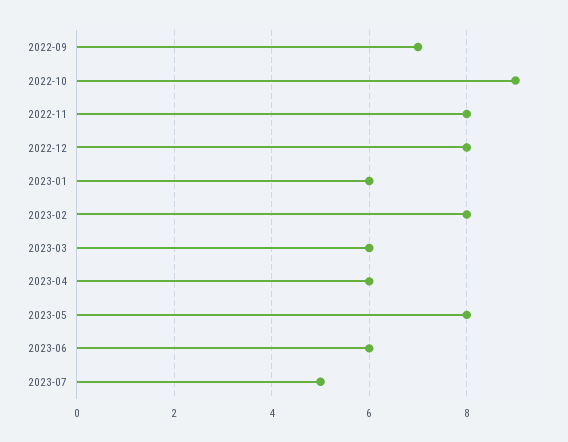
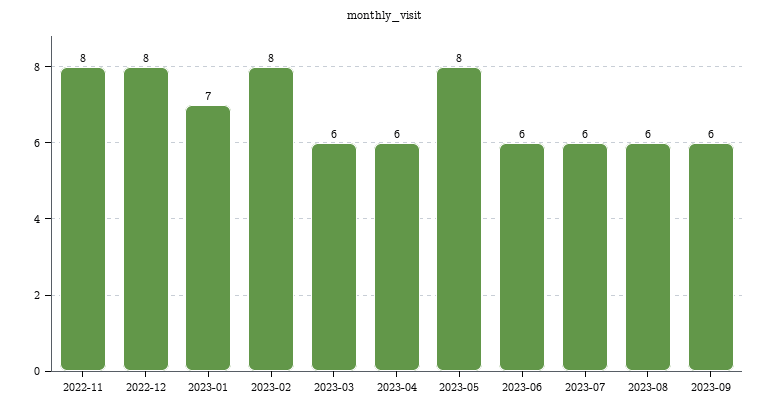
2022-09: 7 -> none
2022-10: 9 -> none
2023-01: 6 -> 7
2023-07: 5 -> 6
2023-08: none -> 6
2023-09: none -> 6

